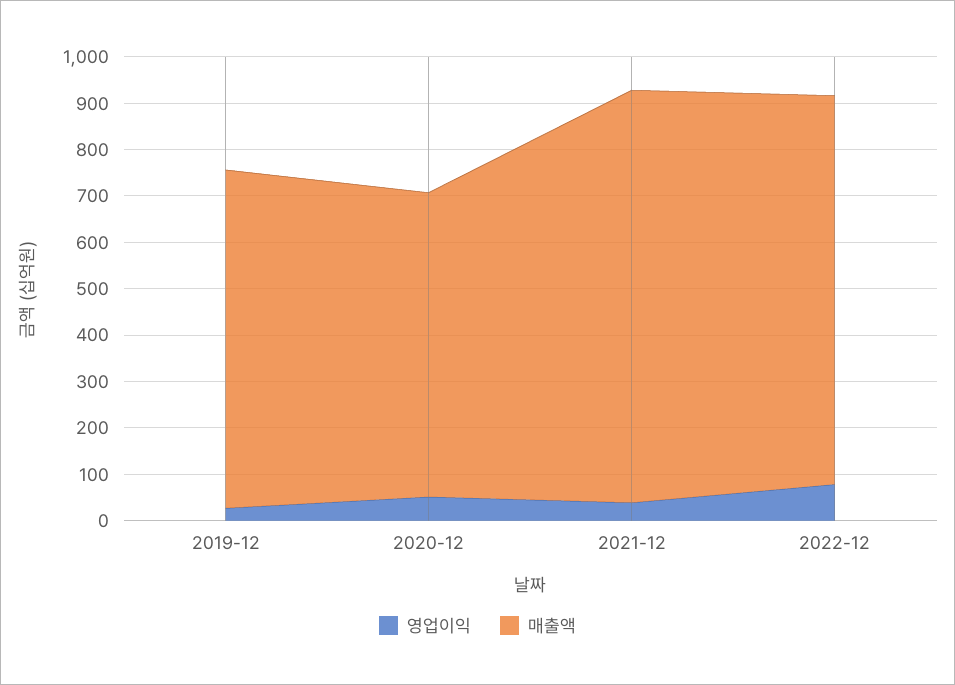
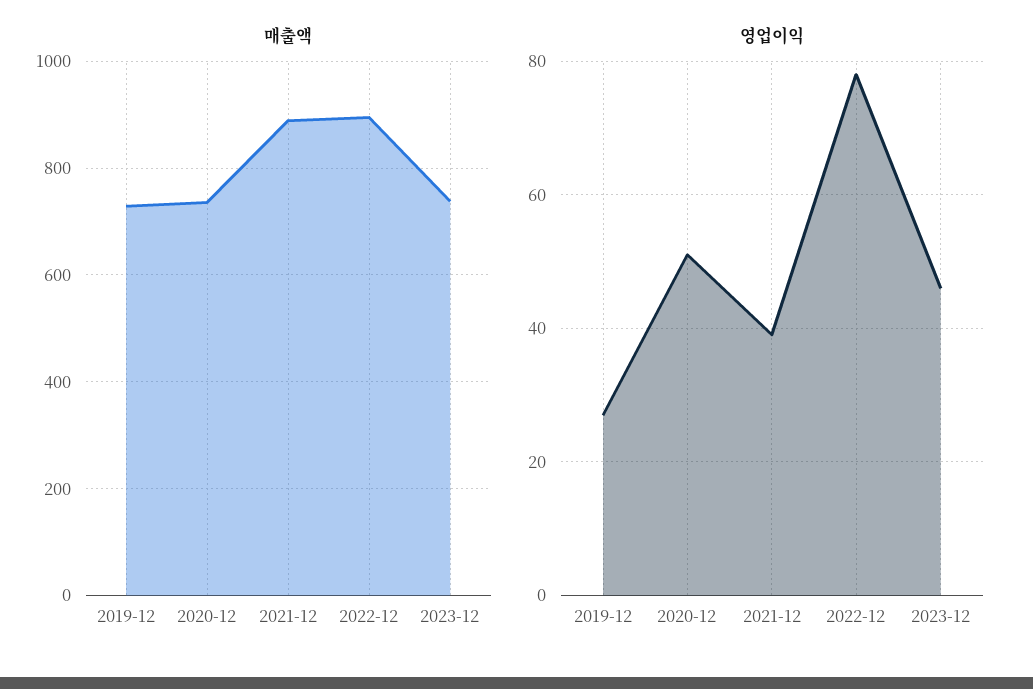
매출액, 2020-12: 660 -> 740
매출액, 2022-12: 840 -> 900
매출액, 2023-12: none -> 740
영업이익, 2023-12: none -> 45

